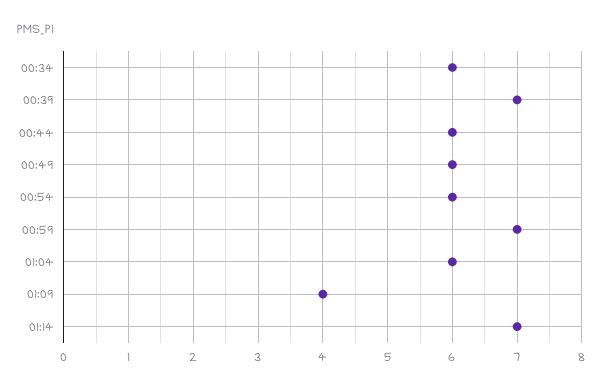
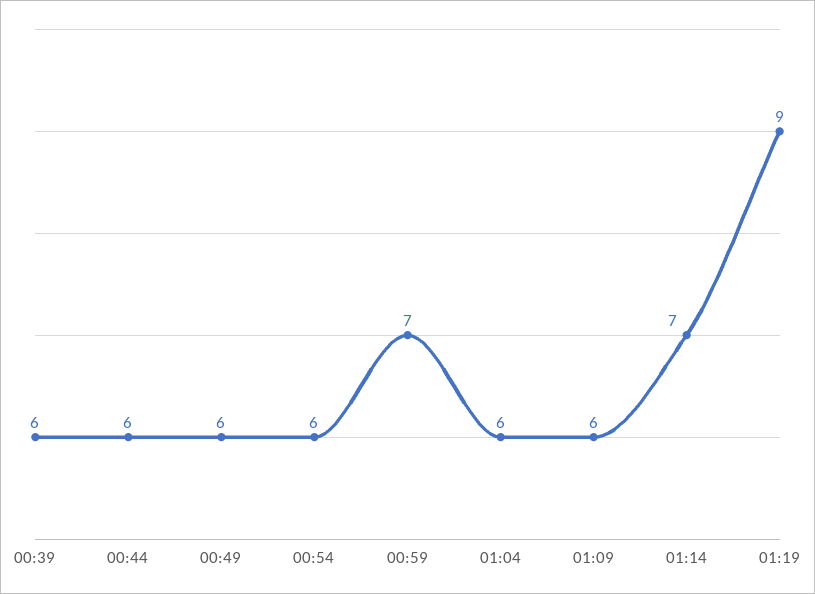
00:34: 6 -> none
00:39: 7 -> 6
01:09: 4 -> 6
01:19: none -> 9

